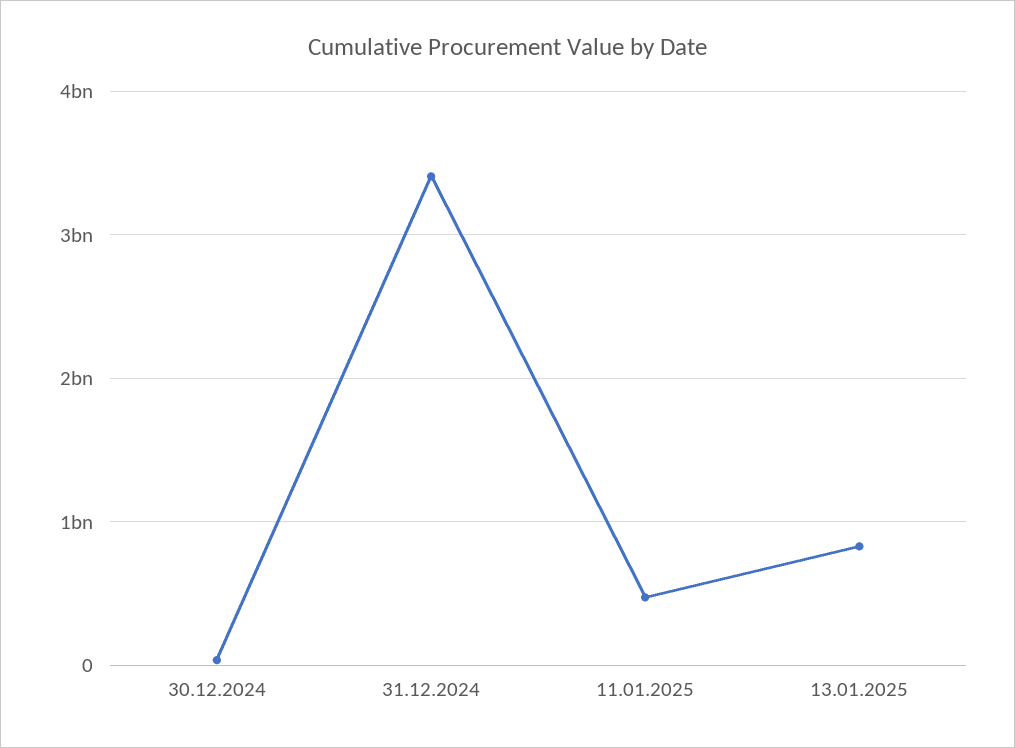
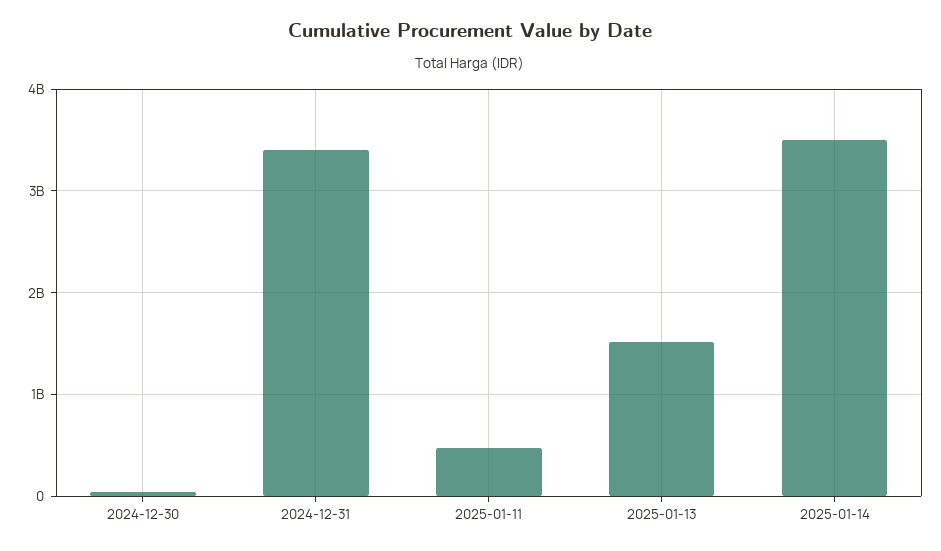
13.01.2025: 800000000 -> 1500000000
2025-01-14: none -> 3500000000

